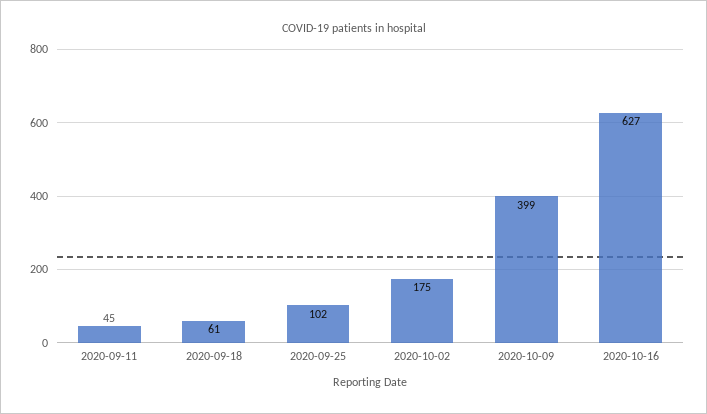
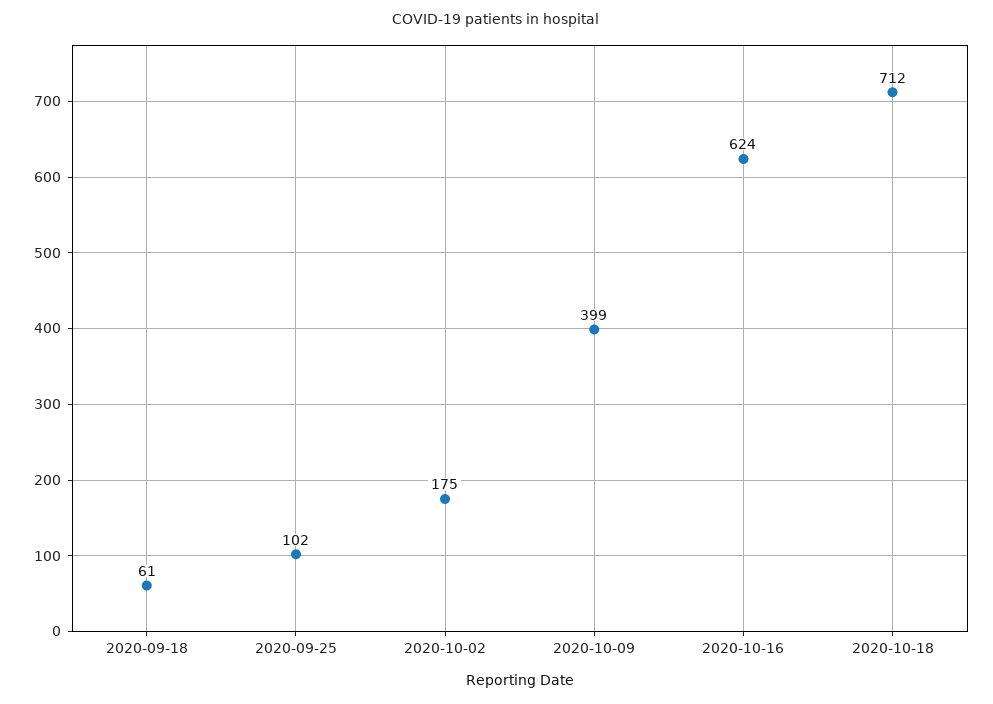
2020-09-11: 45 -> none
2020-10-16: 627 -> 624
2020-10-18: none -> 712

